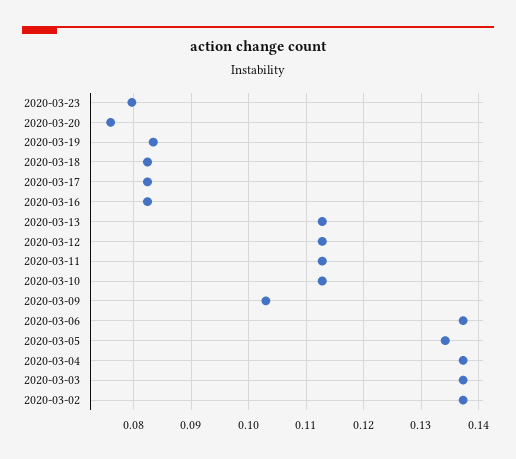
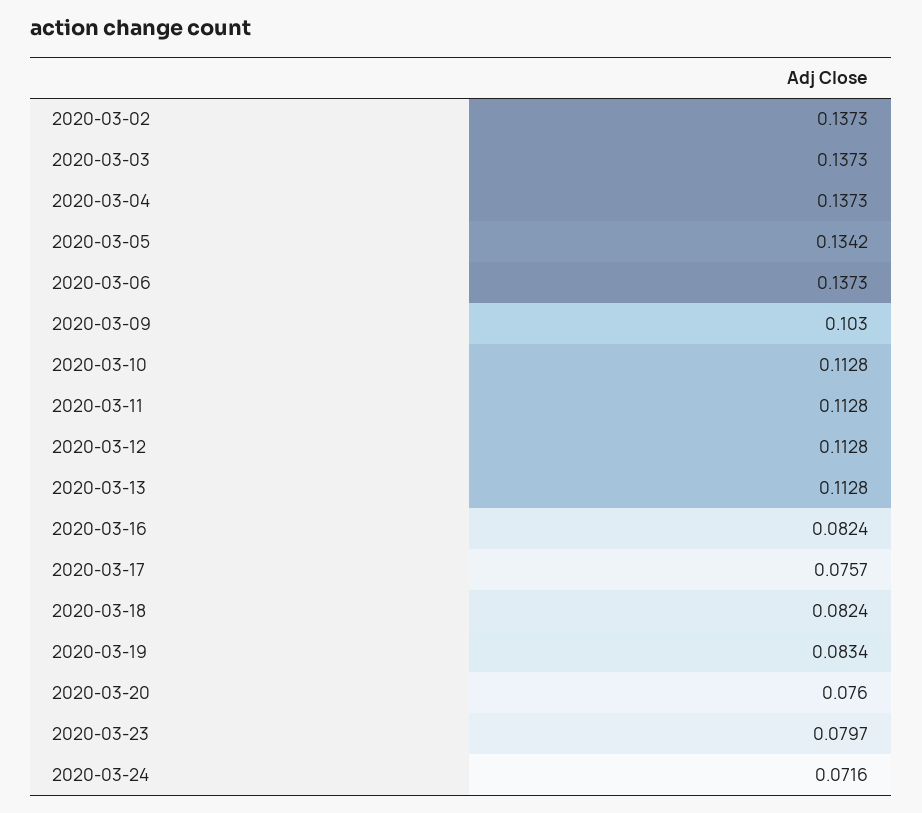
2020-03-17: 0.082 -> 0.0757
2020-03-24: none -> 0.0716

